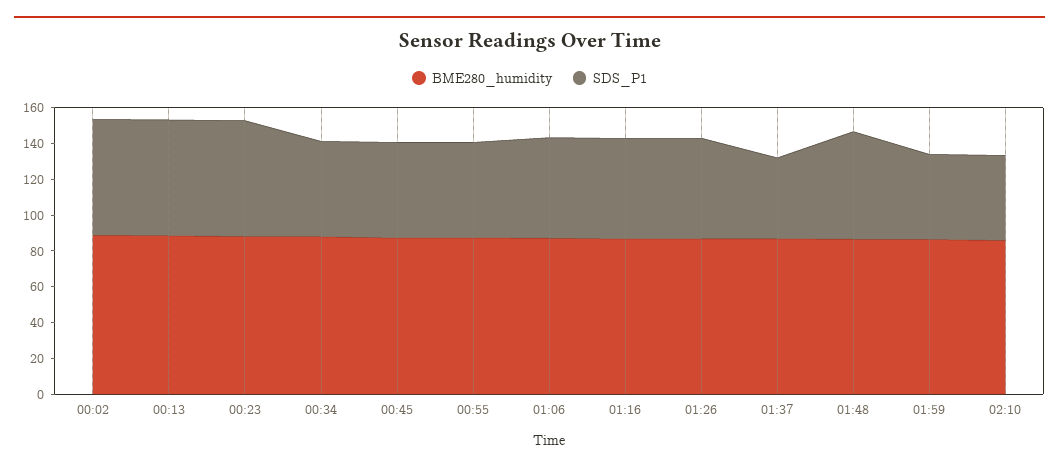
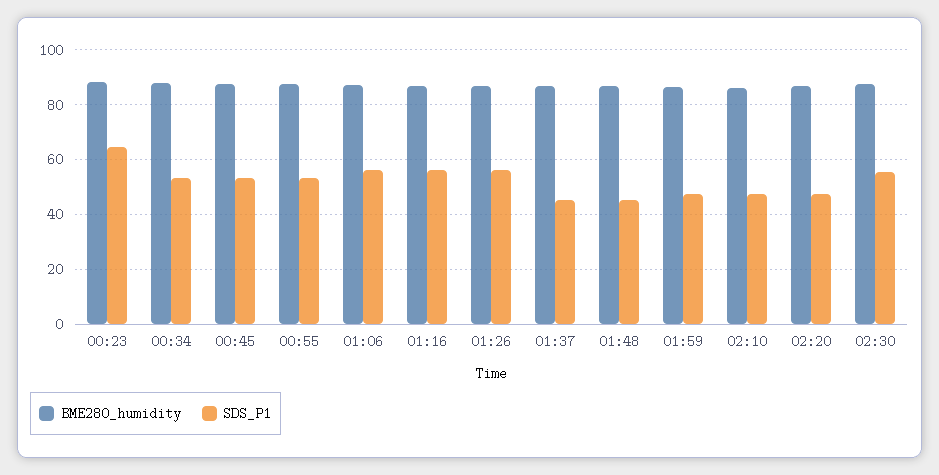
BME280_humidity, 00:02: 90 -> none
SDS_P1, 00:02: 65 -> none
BME280_humidity, 00:13: 90 -> none
SDS_P1, 00:13: 65 -> none
SDS_P1, 01:48: 60 -> 45
BME280_humidity, 02:20: none -> 87.5
SDS_P1, 02:20: none -> 47.5
BME280_humidity, 02:30: none -> 87.5
SDS_P1, 02:30: none -> 55

